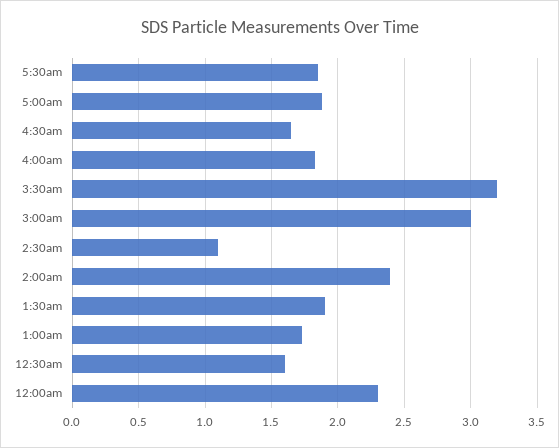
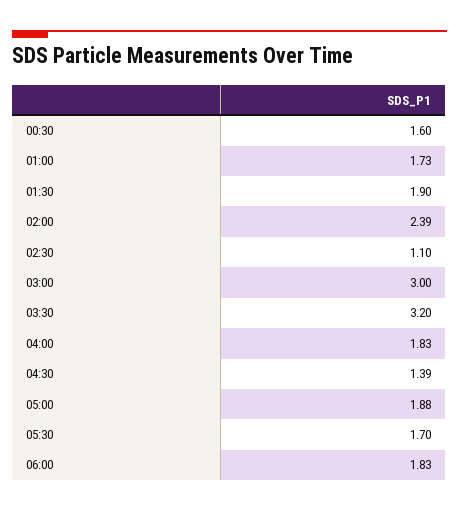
5:30am: 1.85 -> 1.7
4:30am: 1.65 -> 1.39
12:00am: 2.3 -> none
06:00: none -> 1.83

